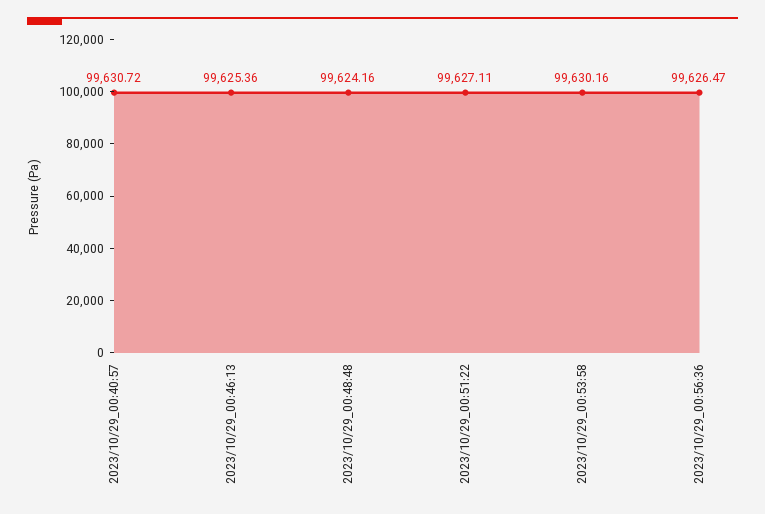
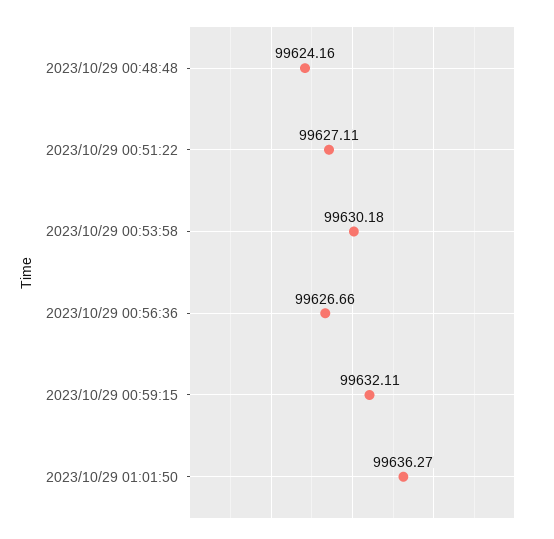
2023/10/29_00:40:57: 99630.72 -> none
2023/10/29_00:46:13: 99625.36 -> none
2023/10/29_00:53:58: 99630.16 -> 99630.18
2023/10/29_00:56:36: 99626.47 -> 99626.66
2023/10/29 00:59:15: none -> 99632.11
2023/10/29 01:01:50: none -> 99636.27

